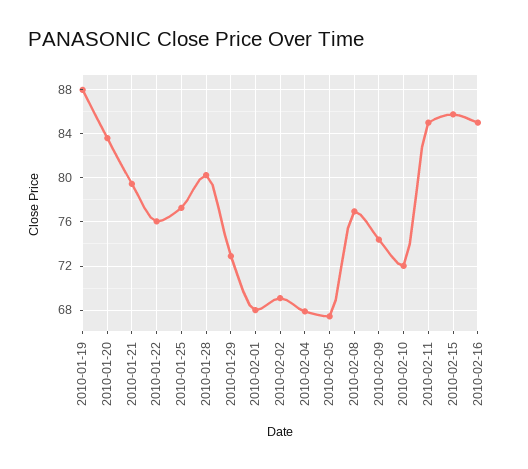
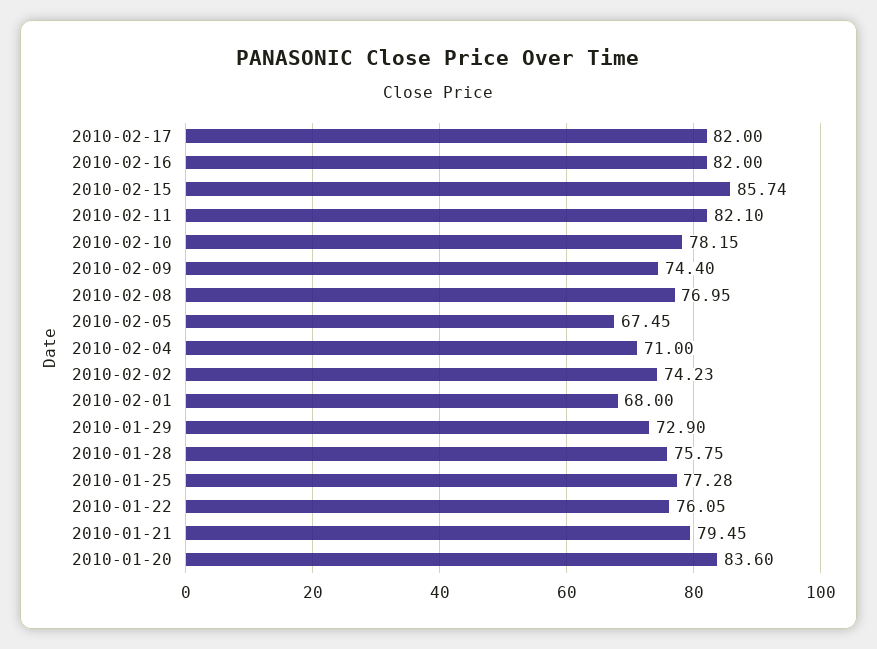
2010-01-19: 88 -> none
2010-01-28: 80 -> 75.75
2010-02-02: 69 -> 74.23
2010-02-04: 68 -> 71
2010-02-10: 72 -> 78.15
2010-02-11: 85 -> 82.1
2010-02-16: 85 -> 82
2010-02-17: none -> 82

